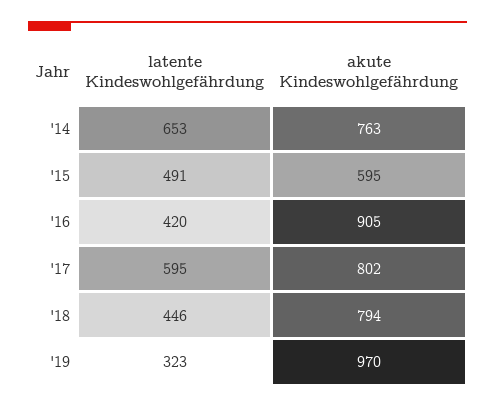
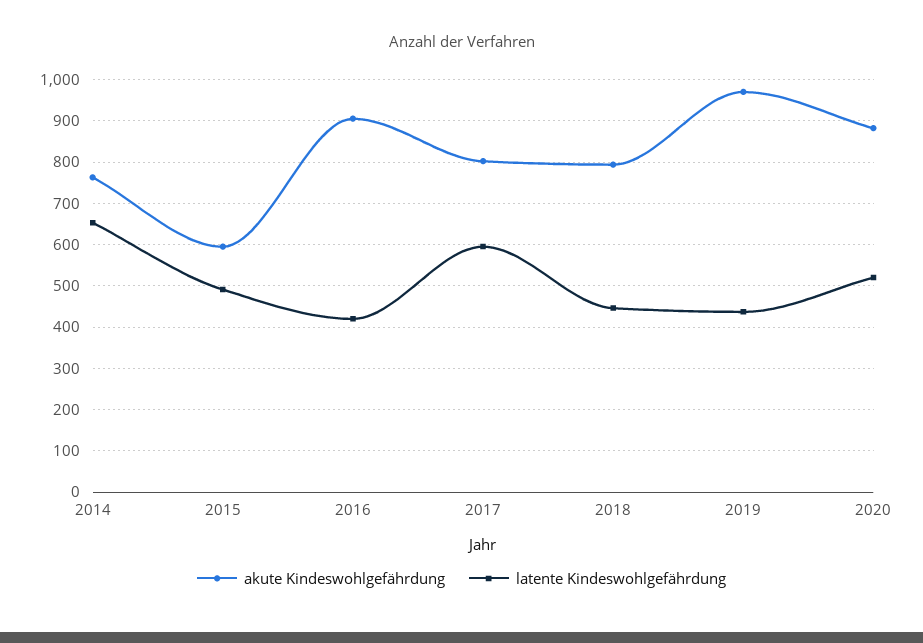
latente Kindeswohlgefährdung, '19: 323 -> 440
akute Kindeswohlgefährdung, 2020: none -> 880
latente Kindeswohlgefährdung, 2020: none -> 520

